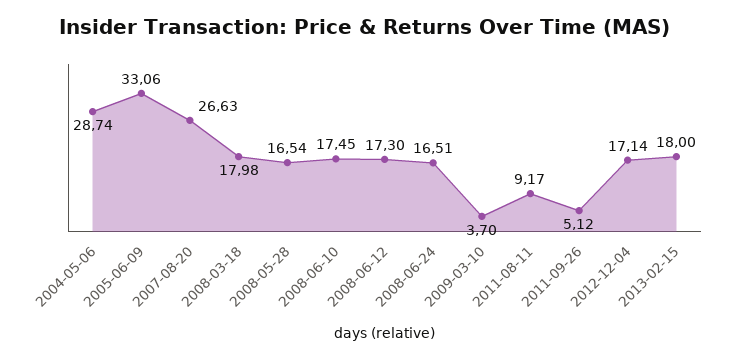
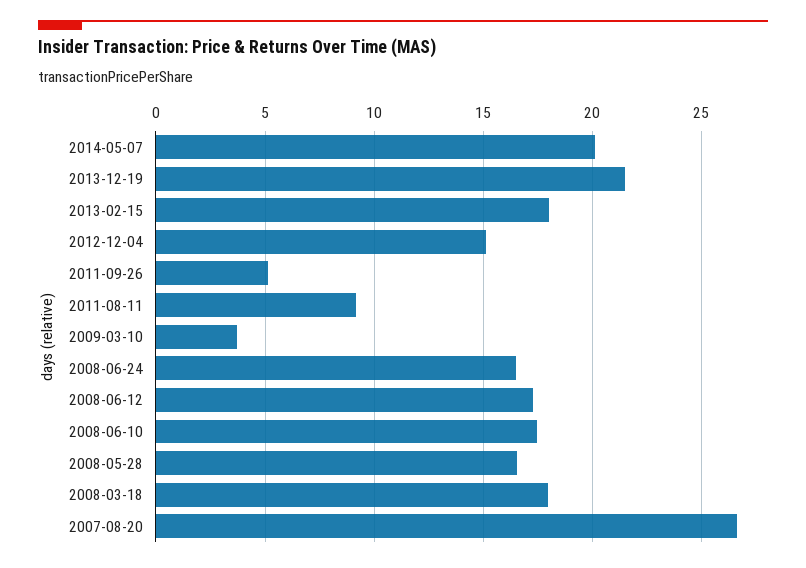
2004-05-06: 28.74 -> none
2005-06-09: 33.06 -> none
2012-12-04: 17.14 -> 15
2014-05-07: none -> 20
2013-12-19: none -> 21.5

